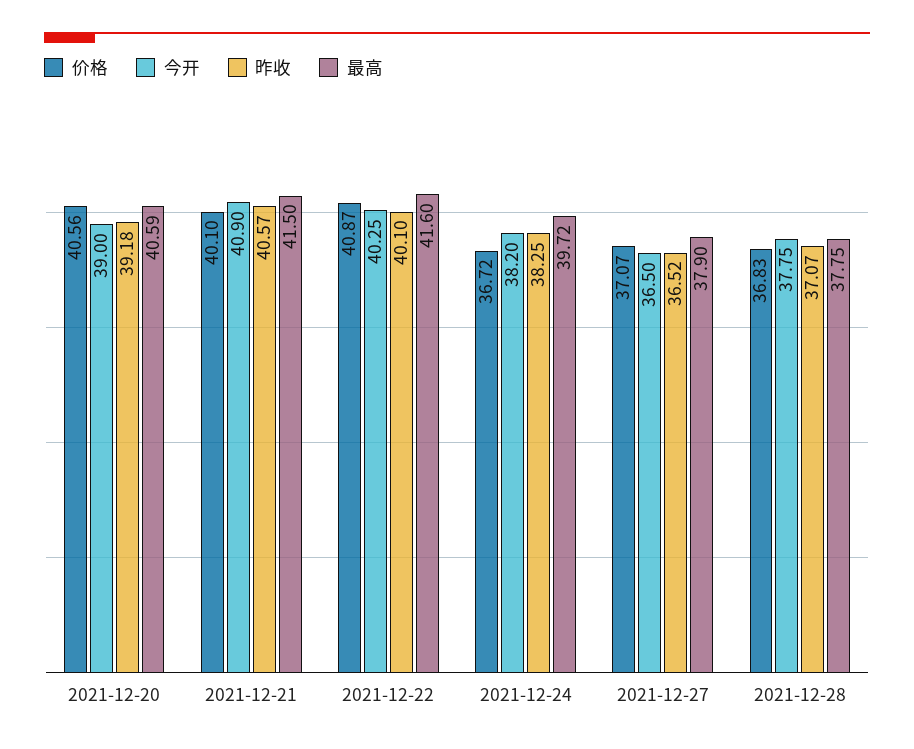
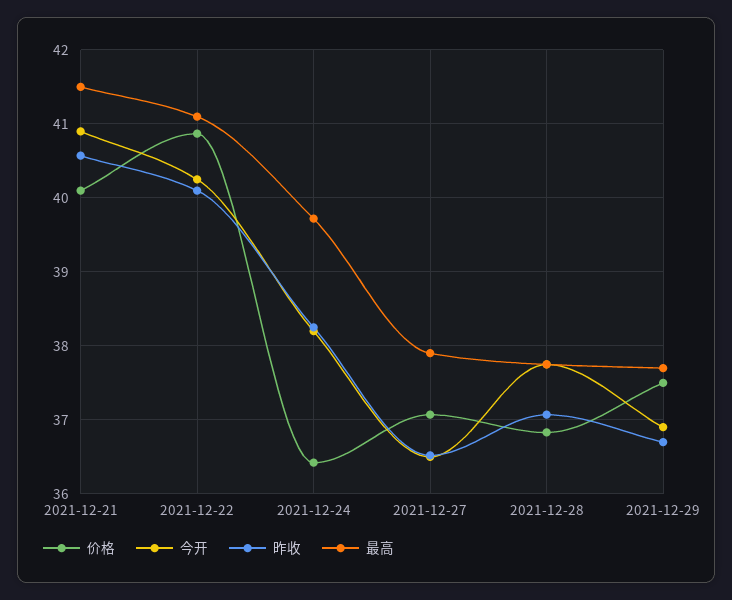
价格, 2021-12-20: 40.56 -> none
今开, 2021-12-20: 39 -> none
昨收, 2021-12-20: 39.18 -> none
最高, 2021-12-20: 40.59 -> none
最高, 2021-12-22: 41.6 -> 41.1
价格, 2021-12-24: 36.72 -> 36.4
价格, 2021-12-29: none -> 37.5
今开, 2021-12-29: none -> 36.9
昨收, 2021-12-29: none -> 36.7
最高, 2021-12-29: none -> 37.7

